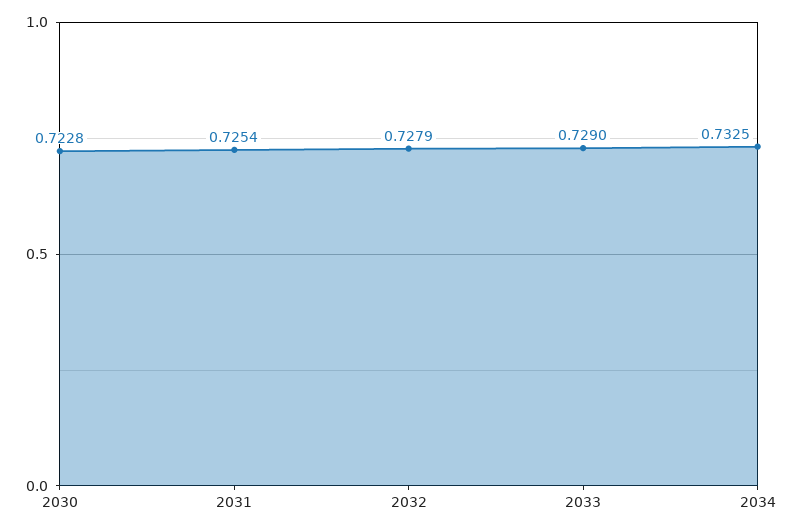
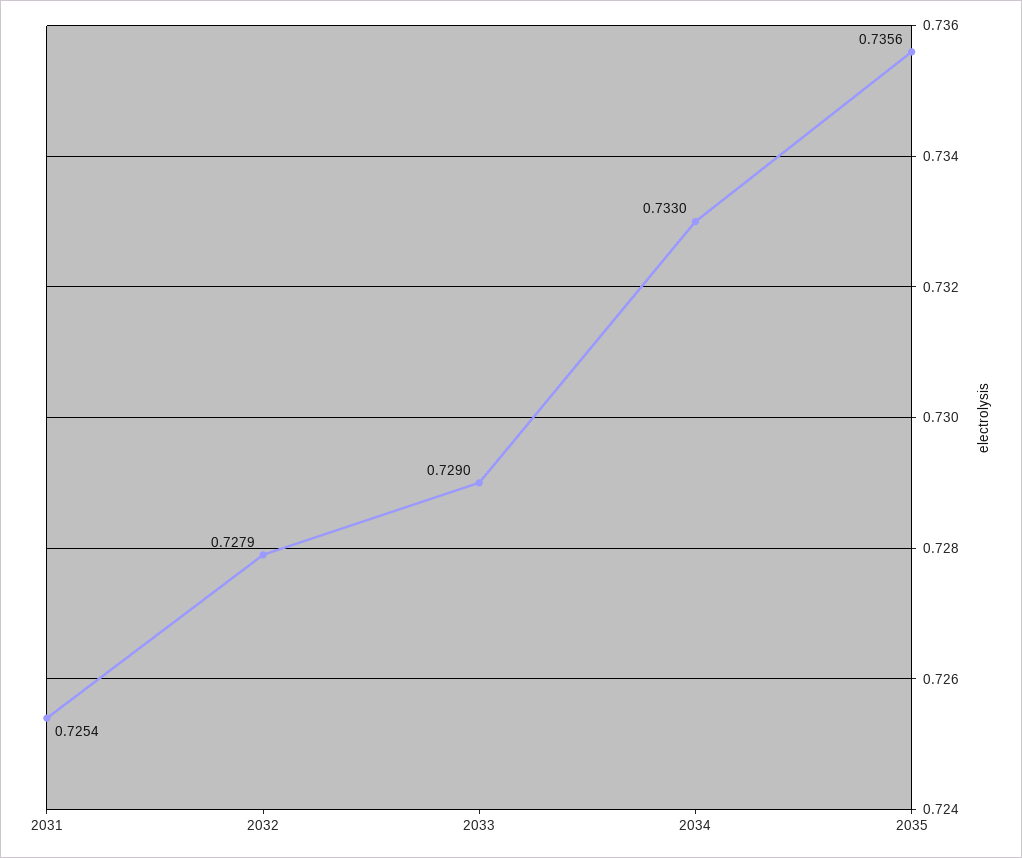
2030: 0.7228 -> none
2034: 0.7325 -> 0.733
2035: none -> 0.7356

